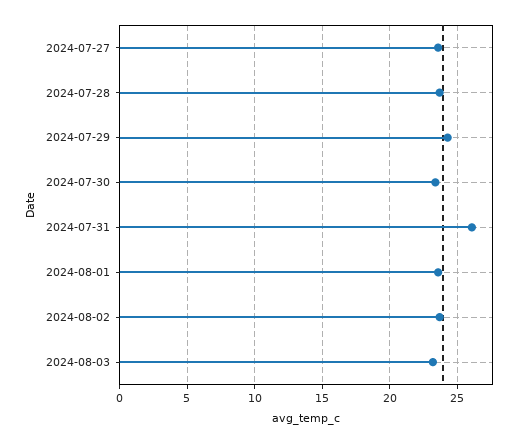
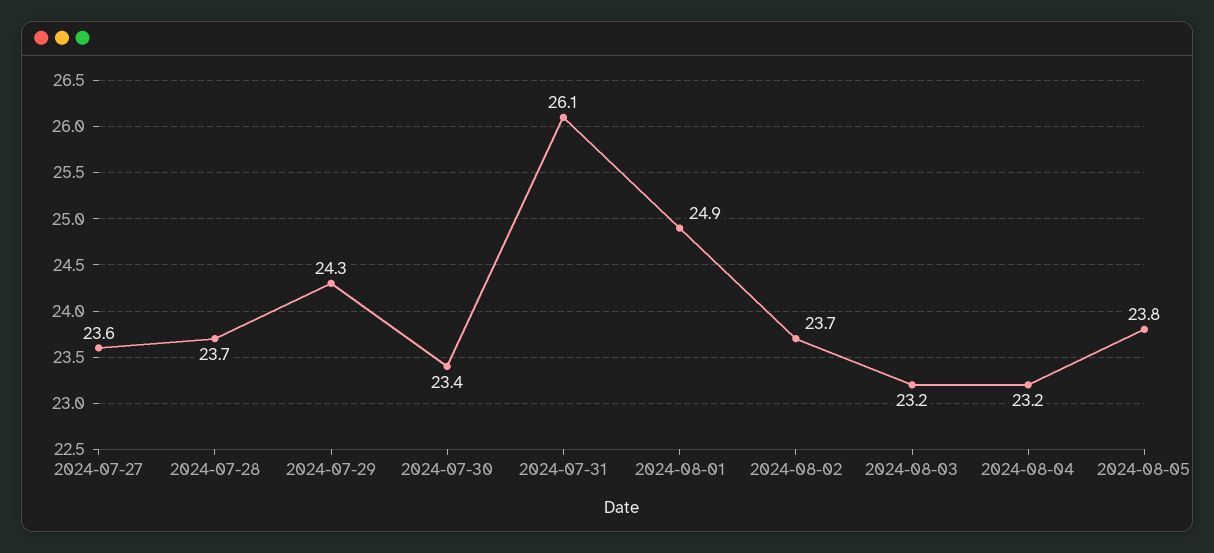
2024-08-01: 23.5 -> 24.9
2024-08-04: none -> 23.2
2024-08-05: none -> 23.8

